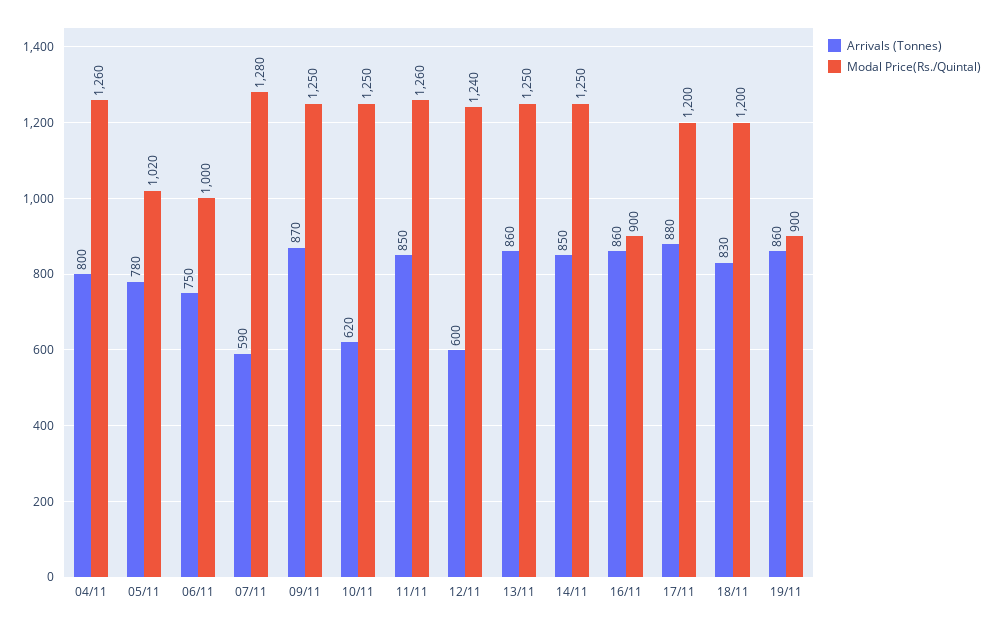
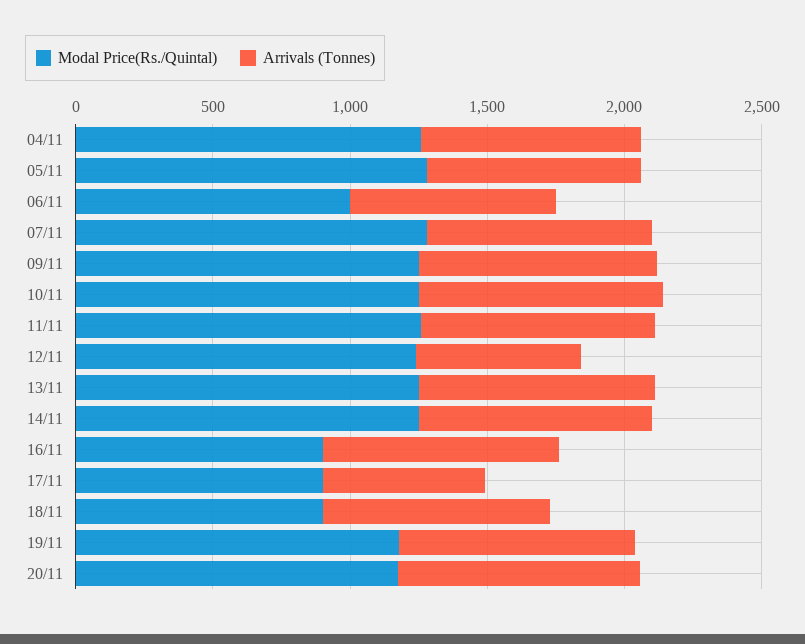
Modal Price(Rs./Quintal), 05/11: 1020 -> 1300
Arrivals (Tonnes), 07/11: 590 -> 800
Arrivals (Tonnes), 10/11: 620 -> 900
Arrivals (Tonnes), 17/11: 880 -> 600
Modal Price(Rs./Quintal), 17/11: 1200 -> 900
Modal Price(Rs./Quintal), 18/11: 1200 -> 900
Modal Price(Rs./Quintal), 19/11: 900 -> 1200
Modal Price(Rs./Quintal), 20/11: none -> 1200
Arrivals (Tonnes), 20/11: none -> 900

